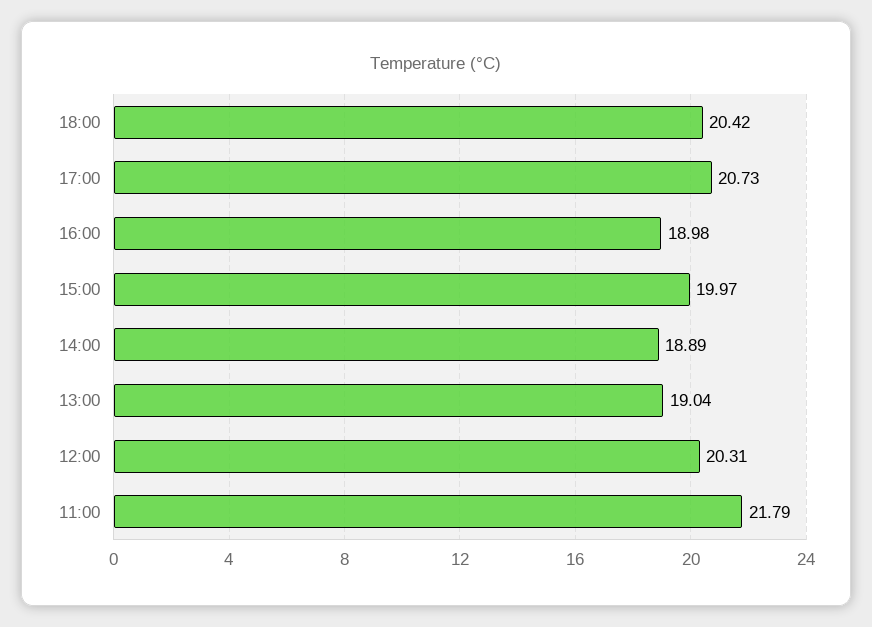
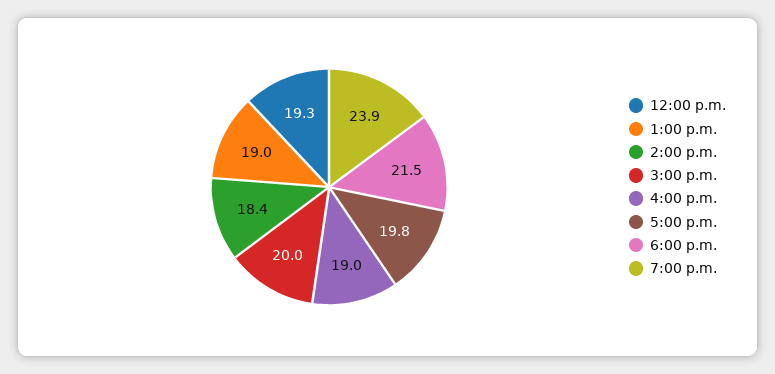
18:00: 20.42 -> 21.5
17:00: 20.73 -> 19.8
14:00: 18.89 -> 18.4
12:00: 20.31 -> 19.3
11:00: 21.79 -> none
7:00 p.m.: none -> 23.9

